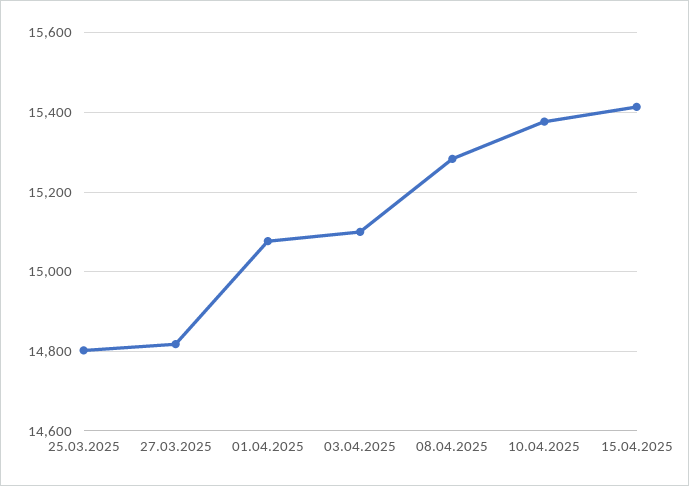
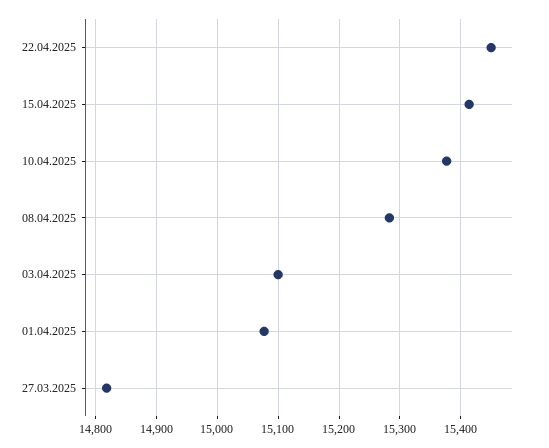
25.03.2025: 14800 -> none
22.04.2025: none -> 15450

